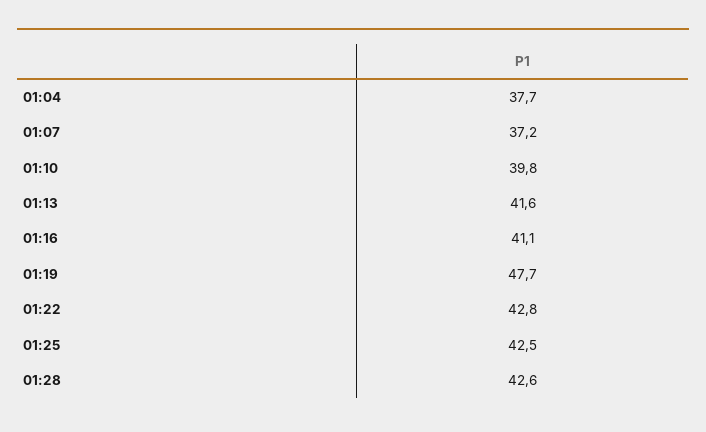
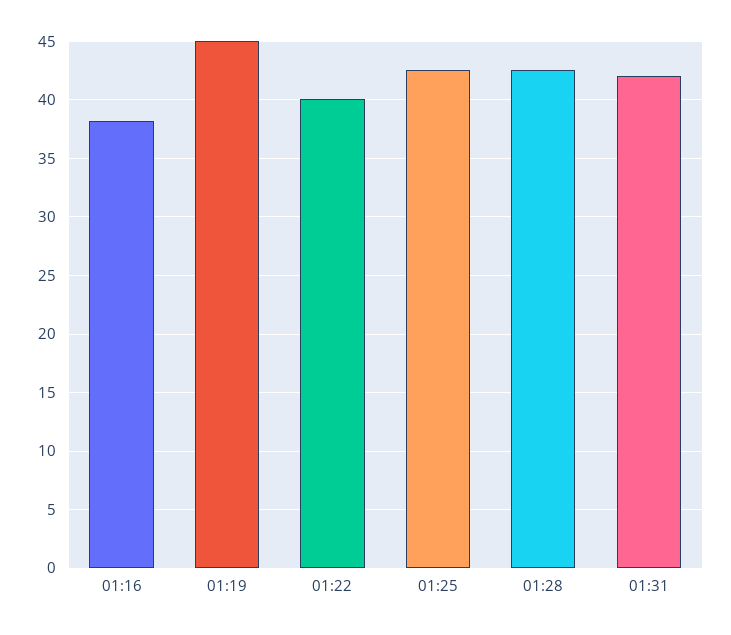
01:04: 37.7 -> none
01:07: 37.2 -> none
01:10: 39.8 -> none
01:13: 41.6 -> none
01:16: 41.1 -> 38
01:19: 47.7 -> 45
01:22: 42.8 -> 40
01:31: none -> 42

